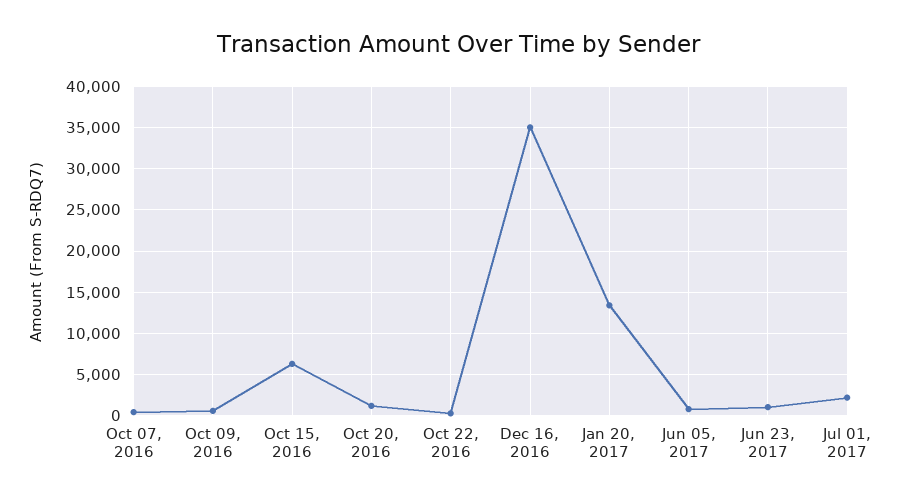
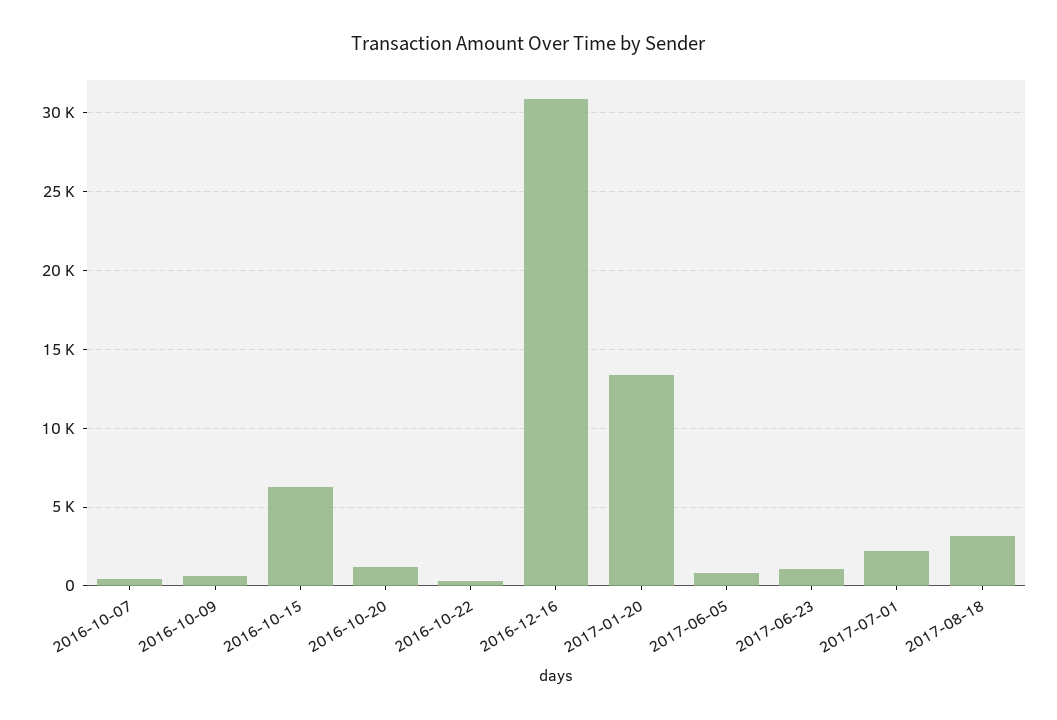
Dec 16, 2016: 35000 -> 31000
2017-08-18: none -> 3000

